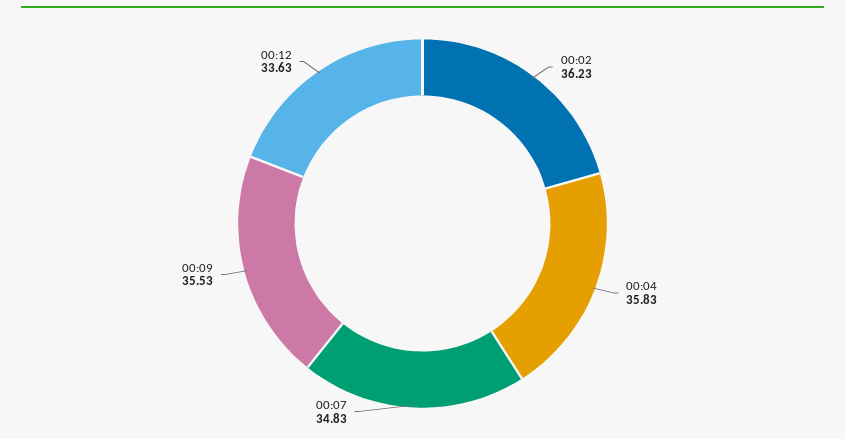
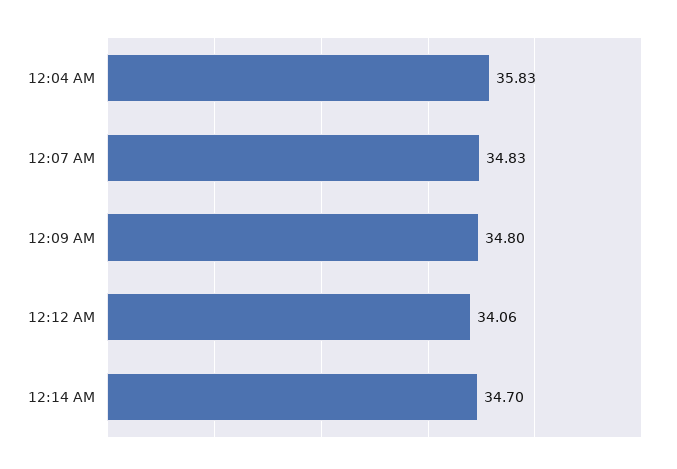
00:02: 36.23 -> none
00:09: 35.53 -> 34.8
00:12: 33.63 -> 34.06
12:14 AM: none -> 34.7

